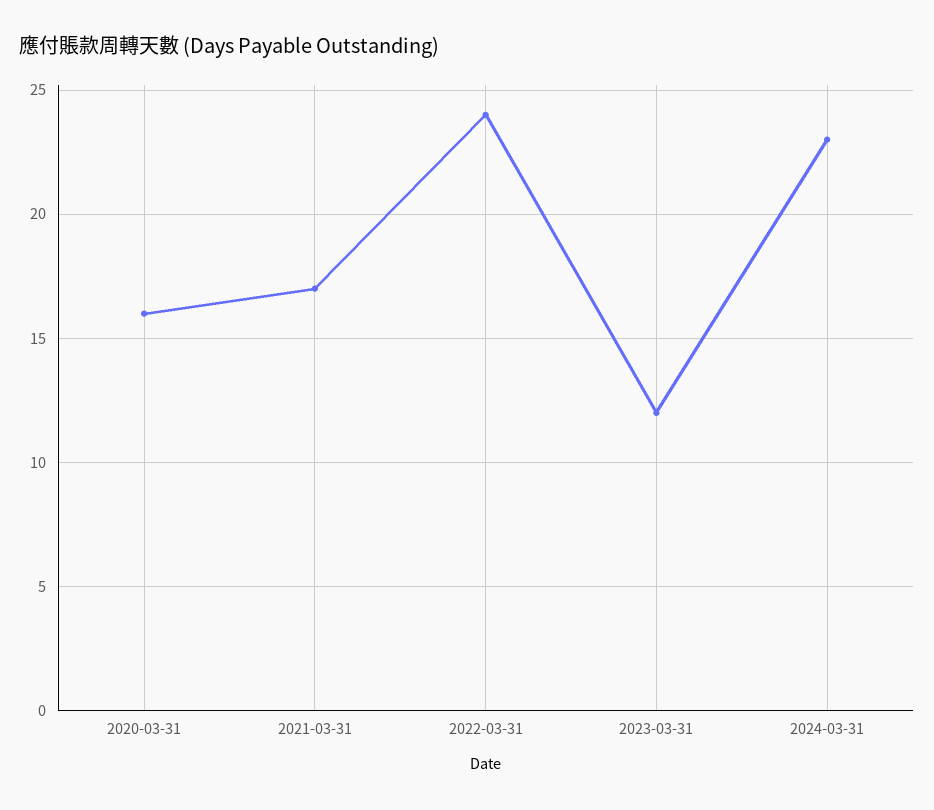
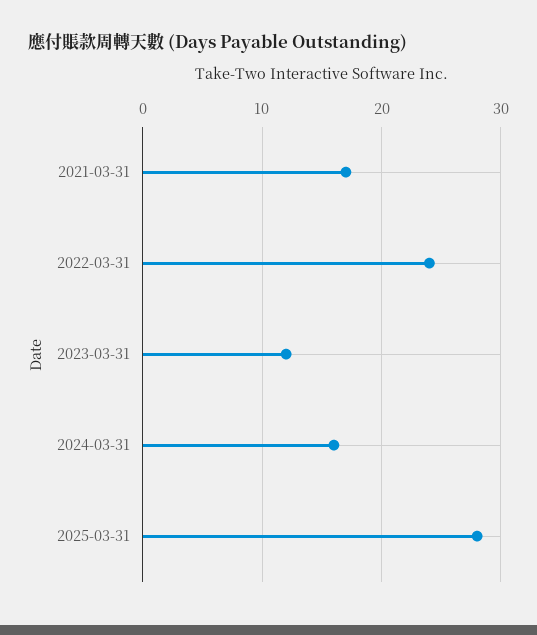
2020-03-31: 16 -> none
2024-03-31: 23 -> 16
2025-03-31: none -> 28

